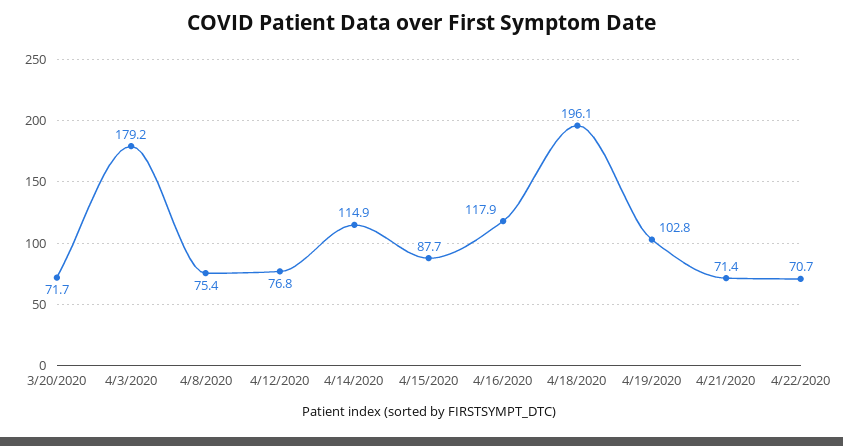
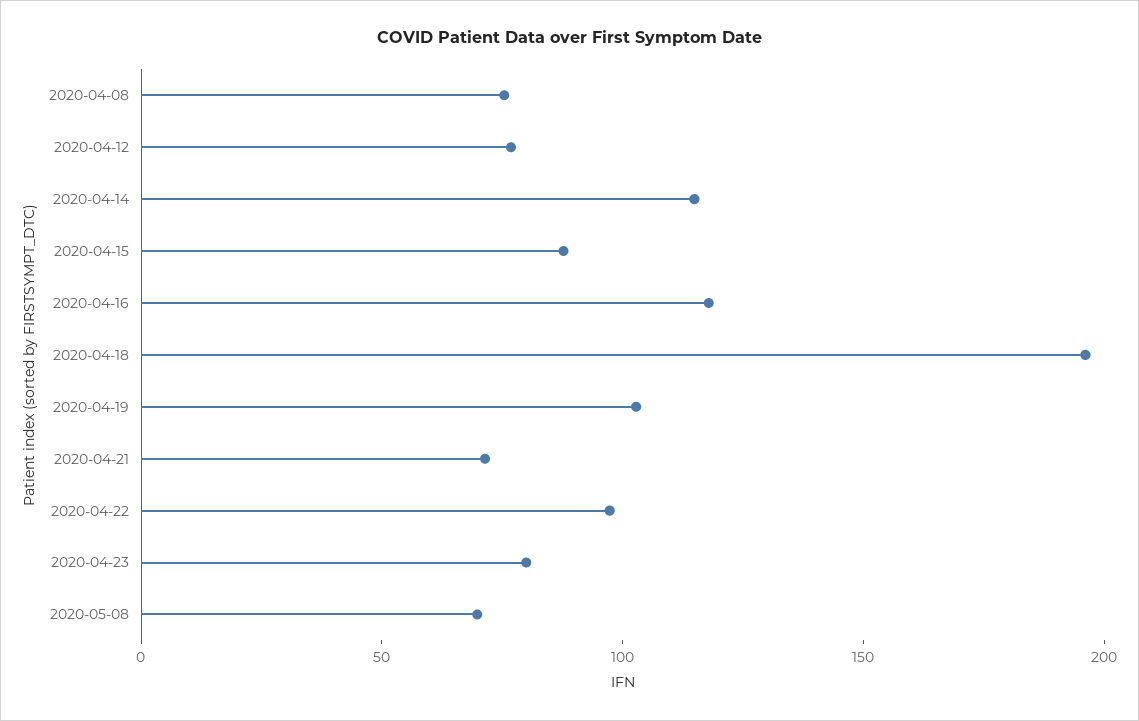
3/20/2020: 71.7 -> none
4/3/2020: 179.2 -> none
4/22/2020: 70.7 -> 100
2020-04-23: none -> 80
2020-05-08: none -> 70

